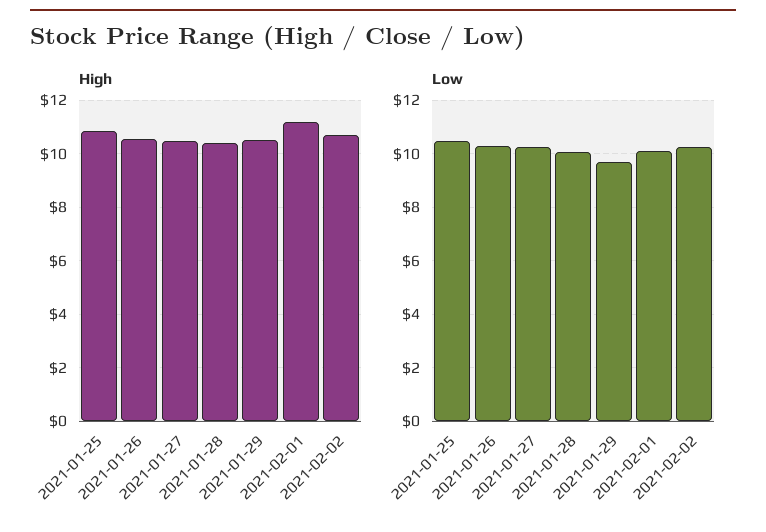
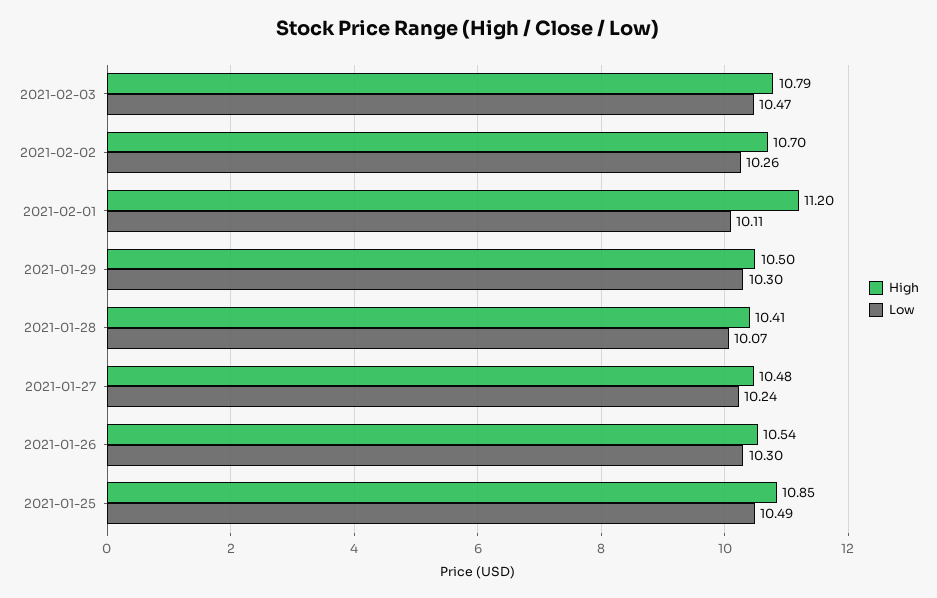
Low, 2021-01-29: 9.75 -> 10.3
High, 2021-02-03: none -> 10.79
Low, 2021-02-03: none -> 10.47

